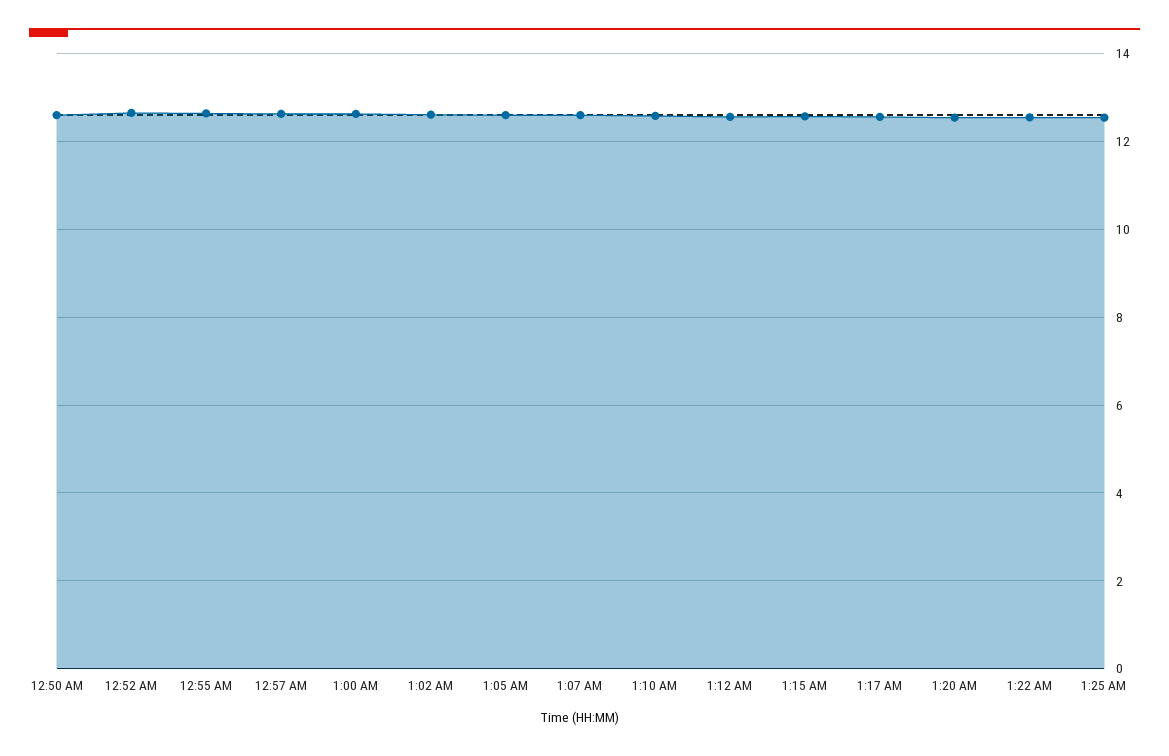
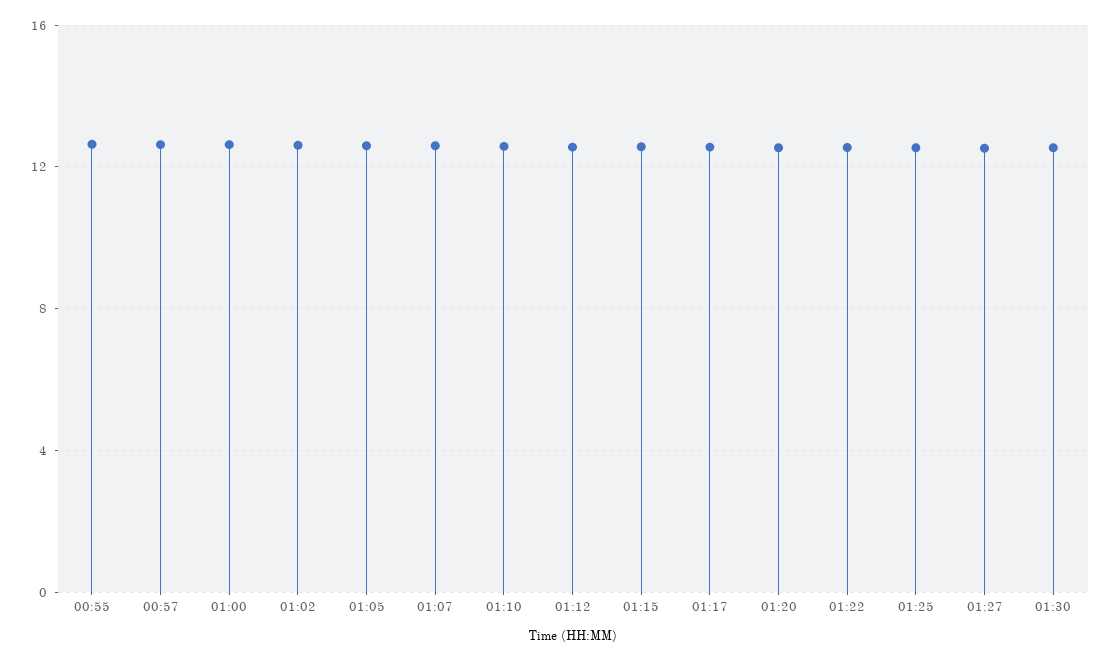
12:50 AM: 12.6 -> none
12:52 AM: 12.6 -> none
01:27: none -> 12.5
01:30: none -> 12.5

